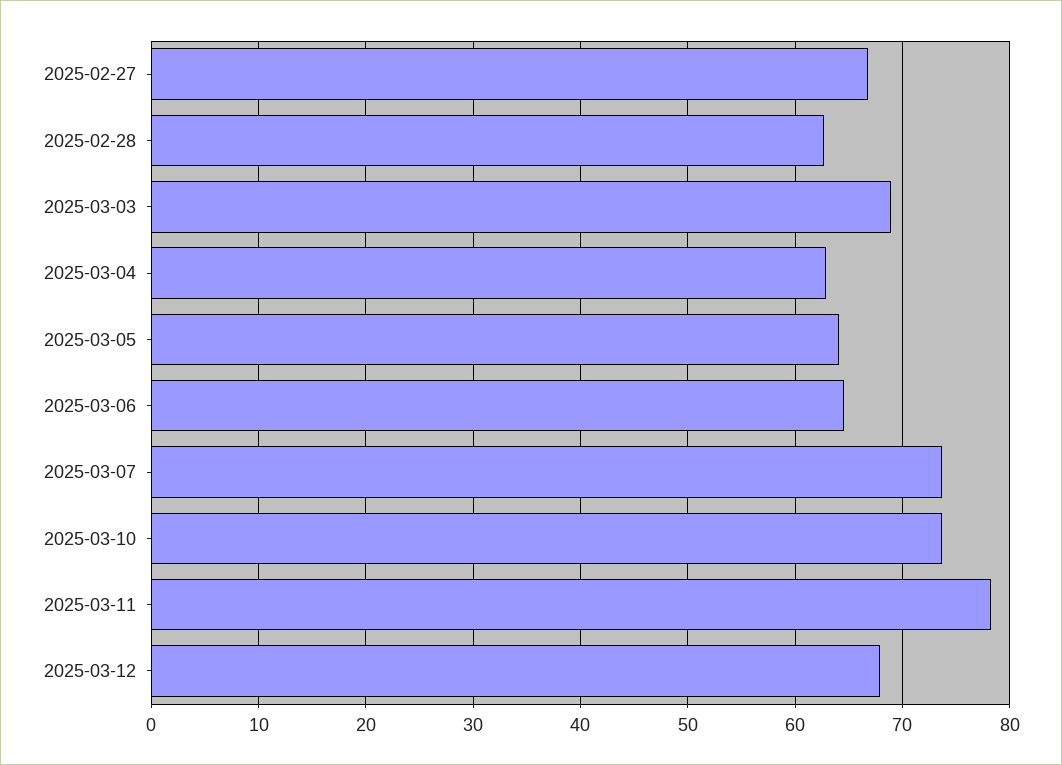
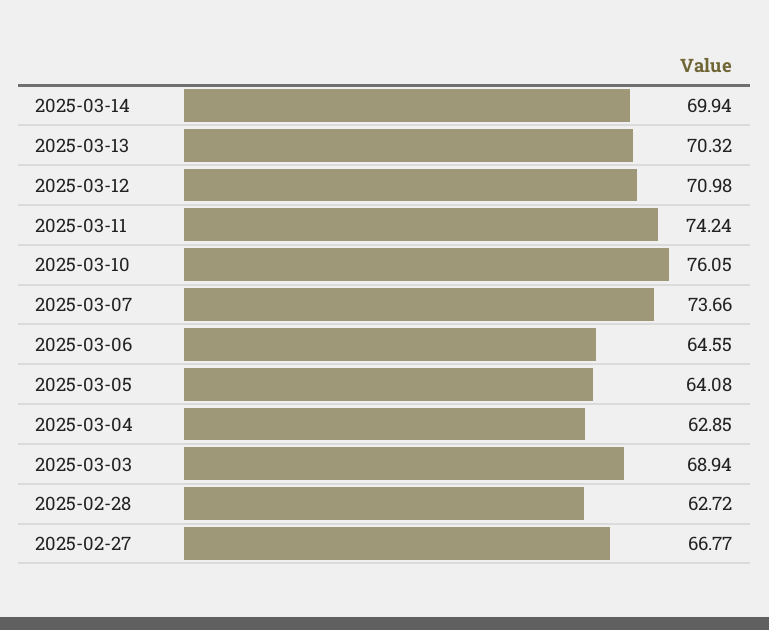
2025-03-10: 74 -> 76.05
2025-03-11: 78 -> 74.24
2025-03-12: 68 -> 70.98
2025-03-14: none -> 69.94
2025-03-13: none -> 70.32

